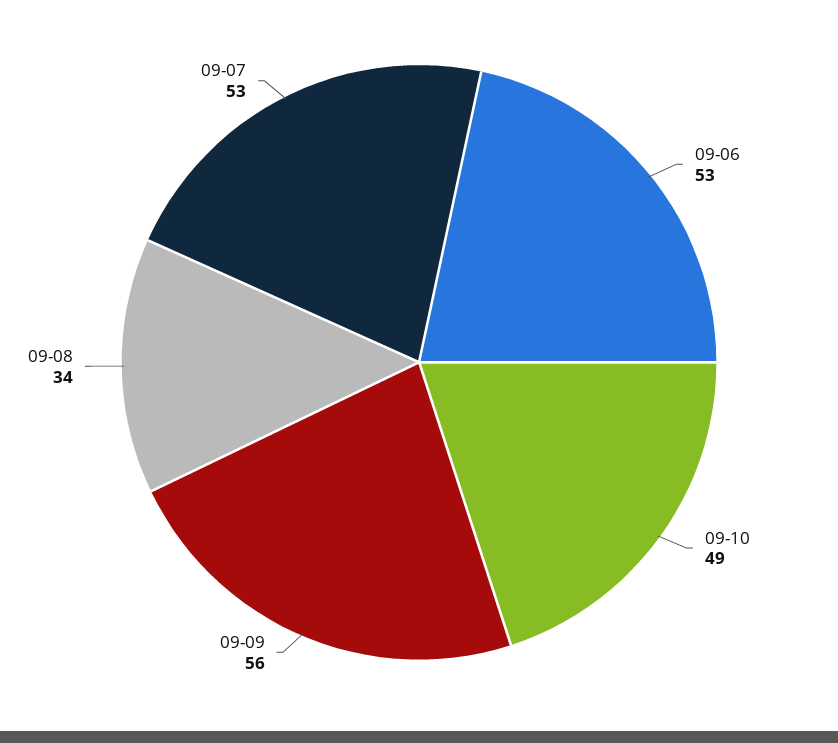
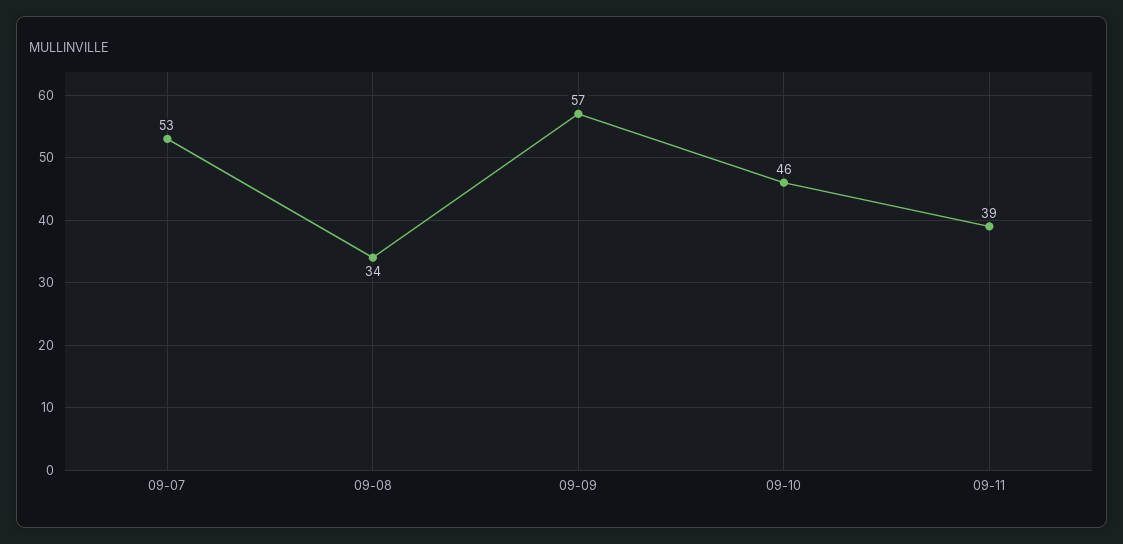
09-06: 53 -> none
09-10: 49 -> 46
09-09: 56 -> 57
09-11: none -> 39

